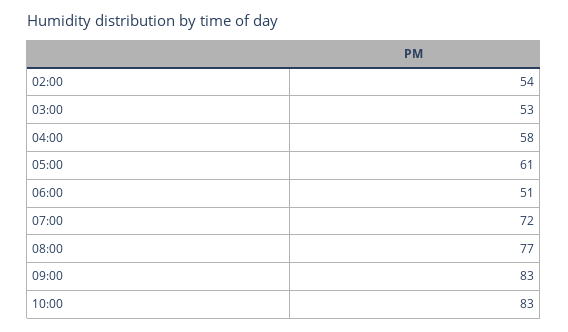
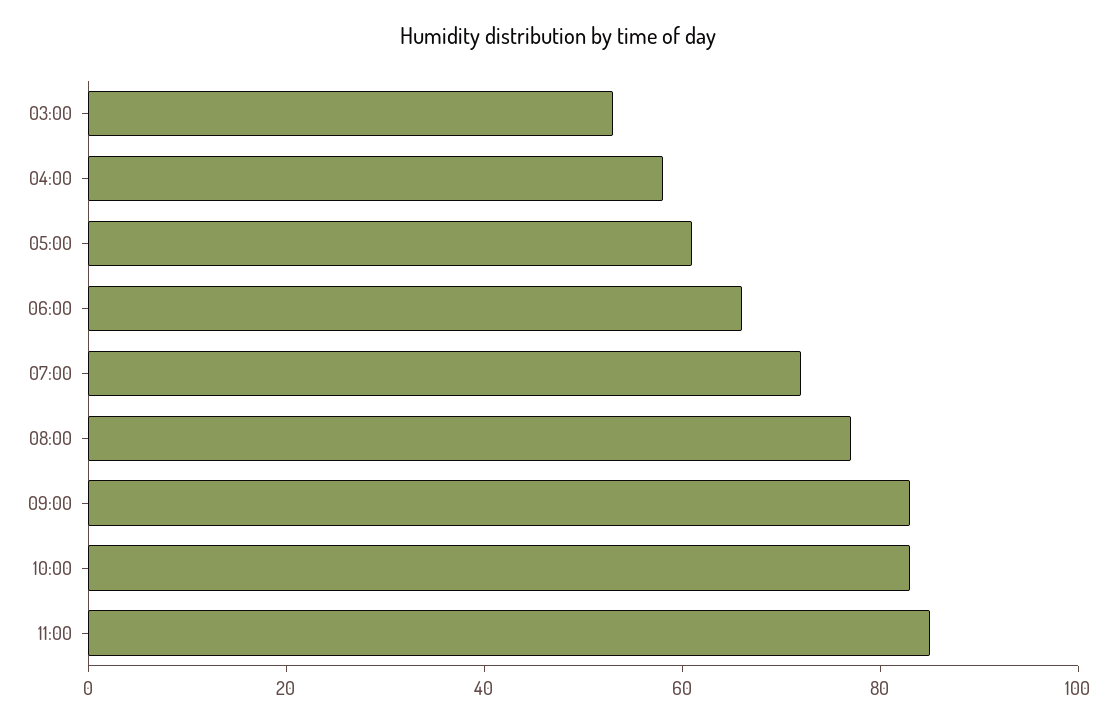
02:00: 54 -> none
06:00: 51 -> 65
11:00: none -> 85

